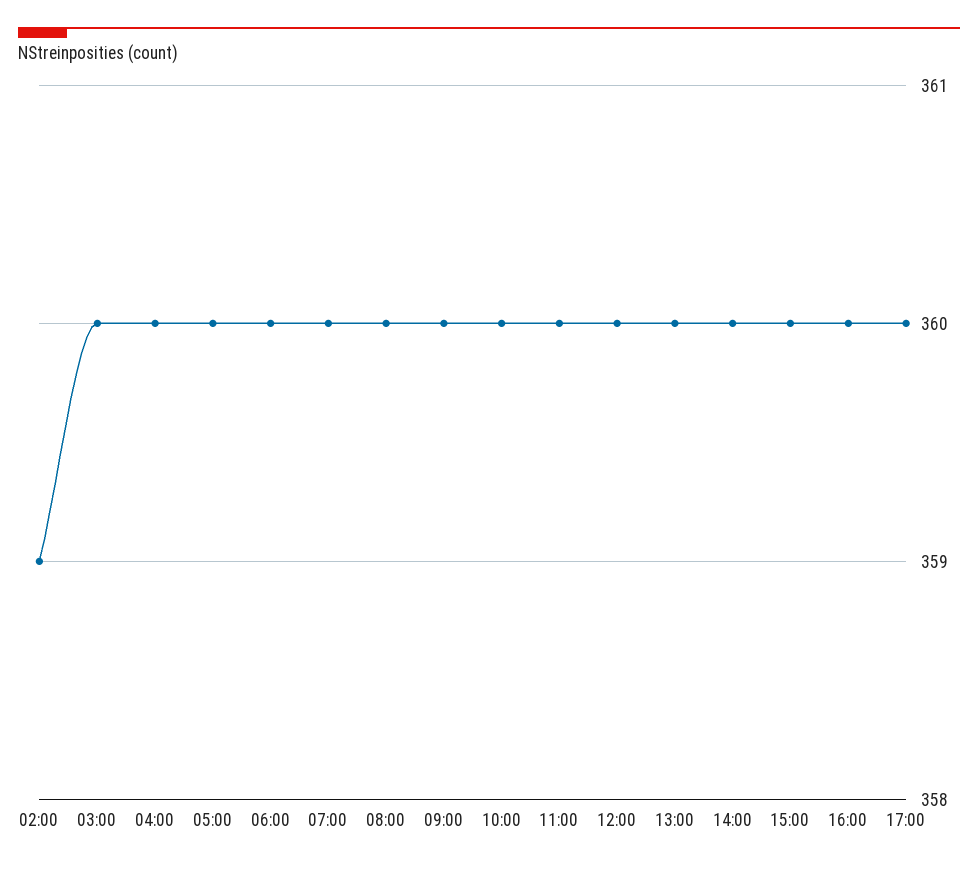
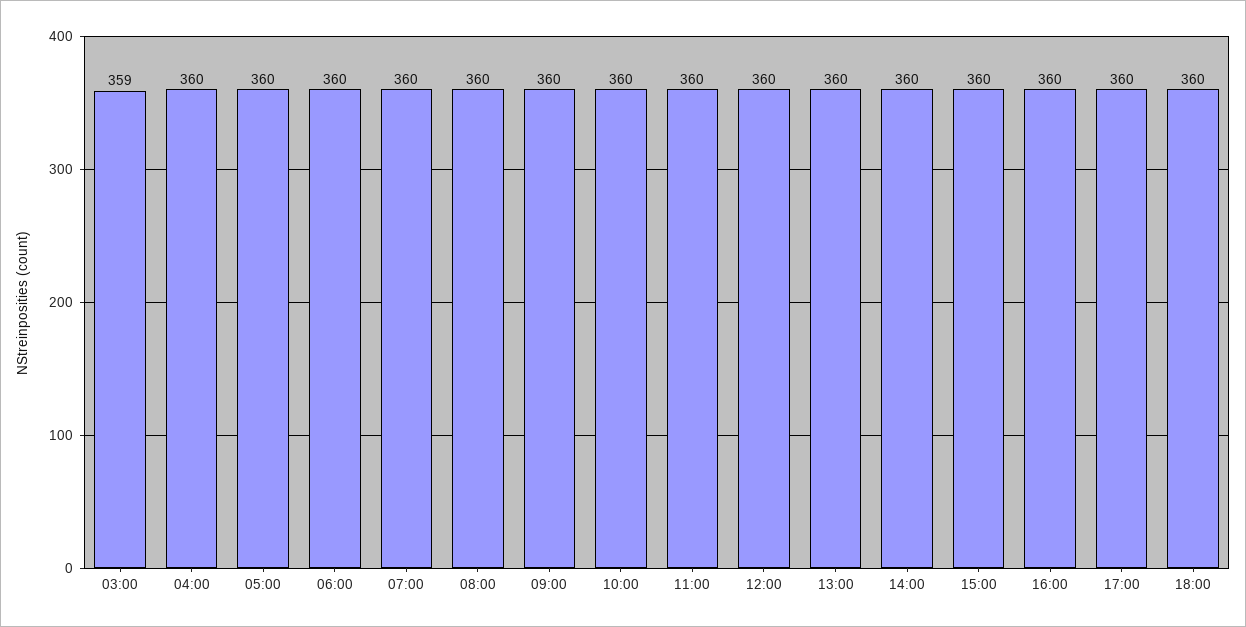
02:00: 359 -> none
03:00: 360 -> 359
18:00: none -> 360

